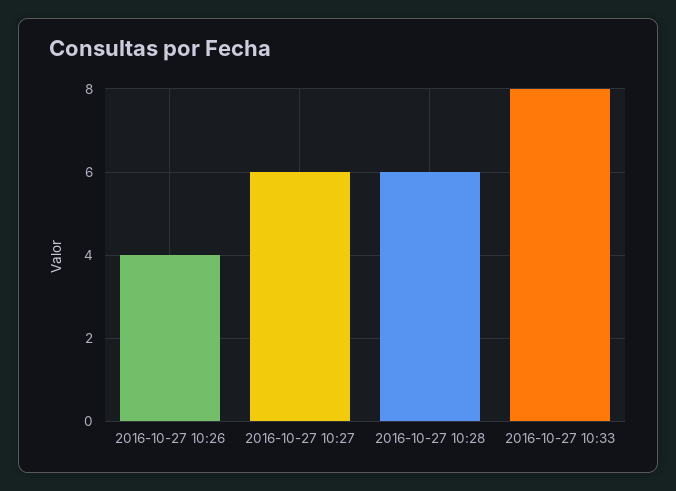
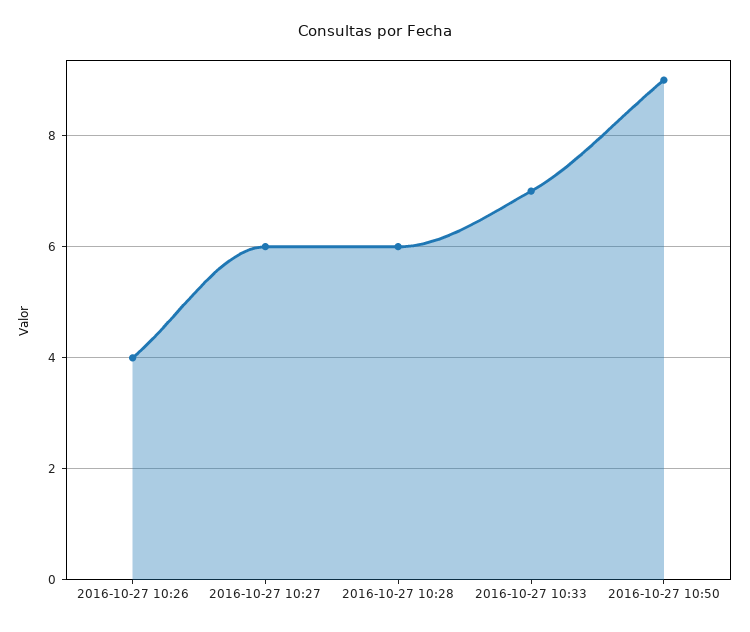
2016-10-27 10:33: 8 -> 7
2016-10-27 10:50: none -> 9

